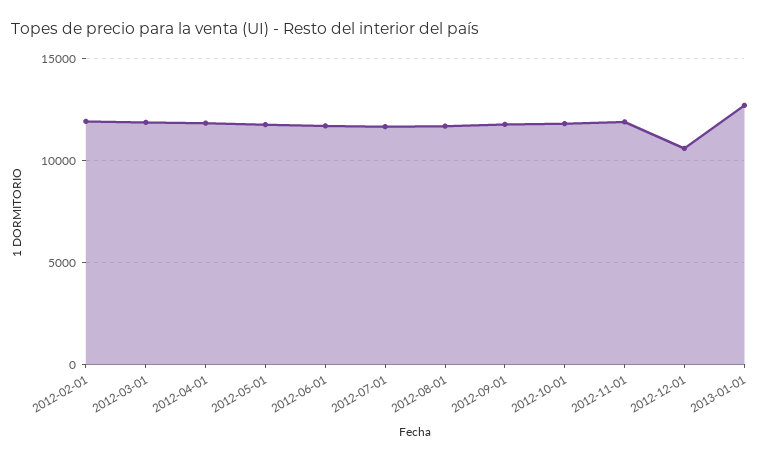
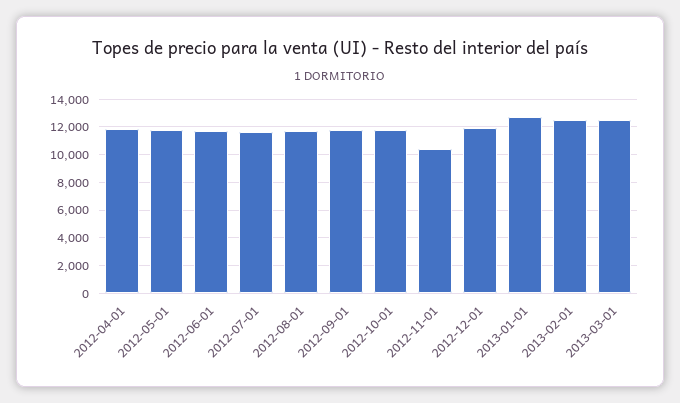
2012-02-01: 12000 -> none
2012-03-01: 12000 -> none
2012-11-01: 12000 -> 10500
2012-12-01: 10500 -> 12000
2013-02-01: none -> 12500
2013-03-01: none -> 12500

